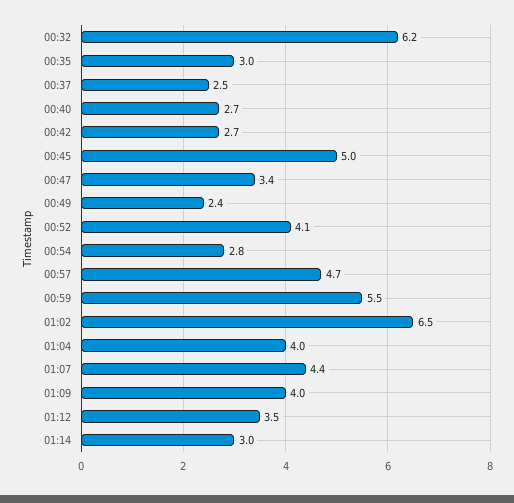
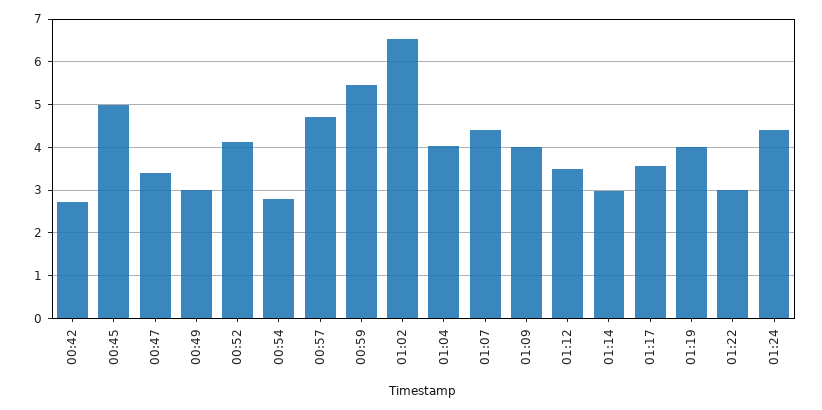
00:32: 6.2 -> none
00:35: 3 -> none
00:37: 2.5 -> none
00:40: 2.7 -> none
00:49: 2.4 -> 3
01:17: none -> 3.6
01:19: none -> 4
01:22: none -> 3
01:24: none -> 4.4

